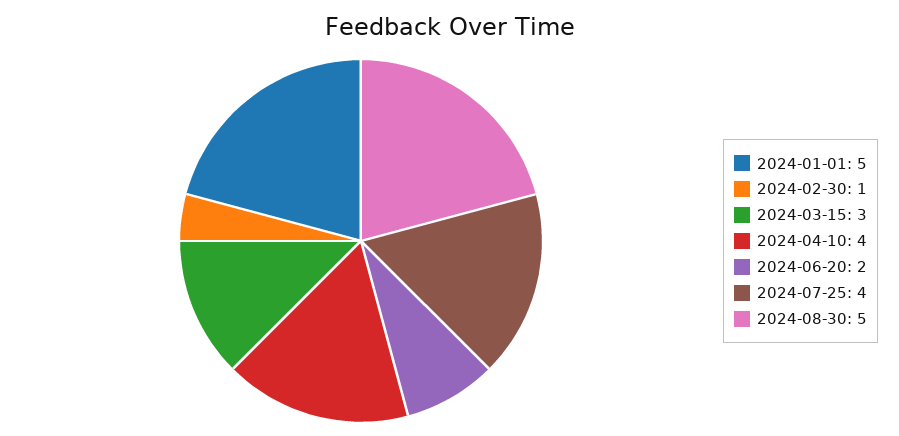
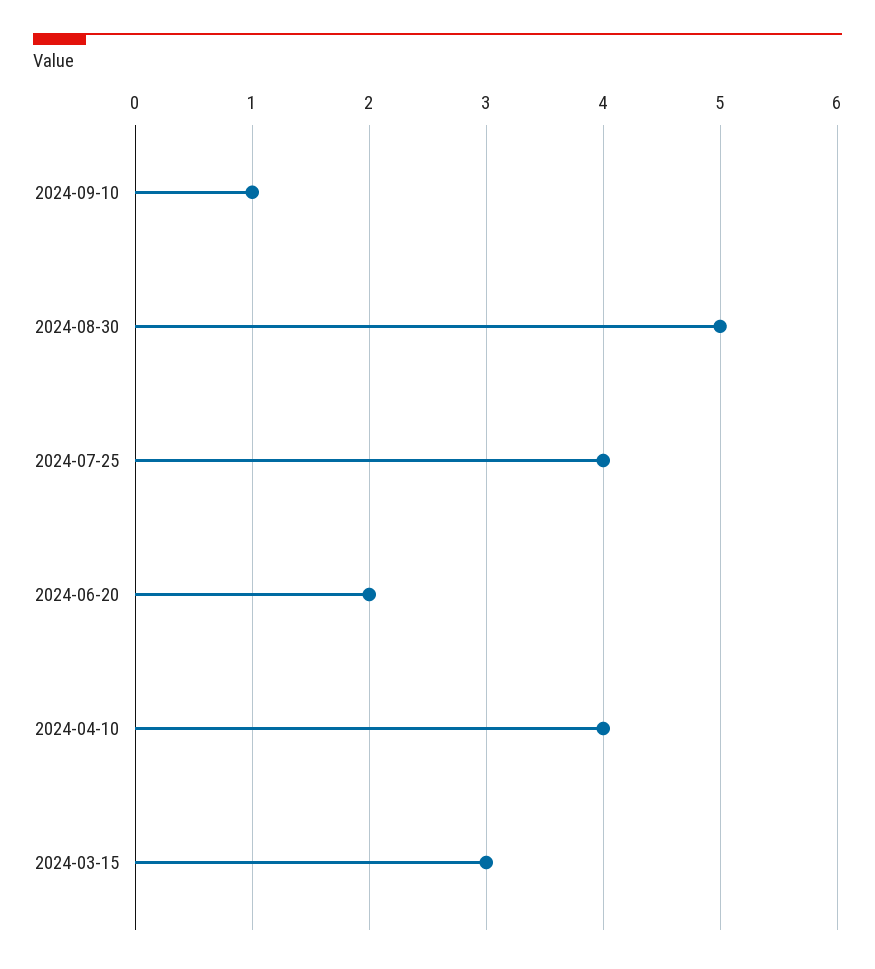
2024-01-01: 5 -> none
2024-02-30: 1 -> none
2024-09-10: none -> 1

